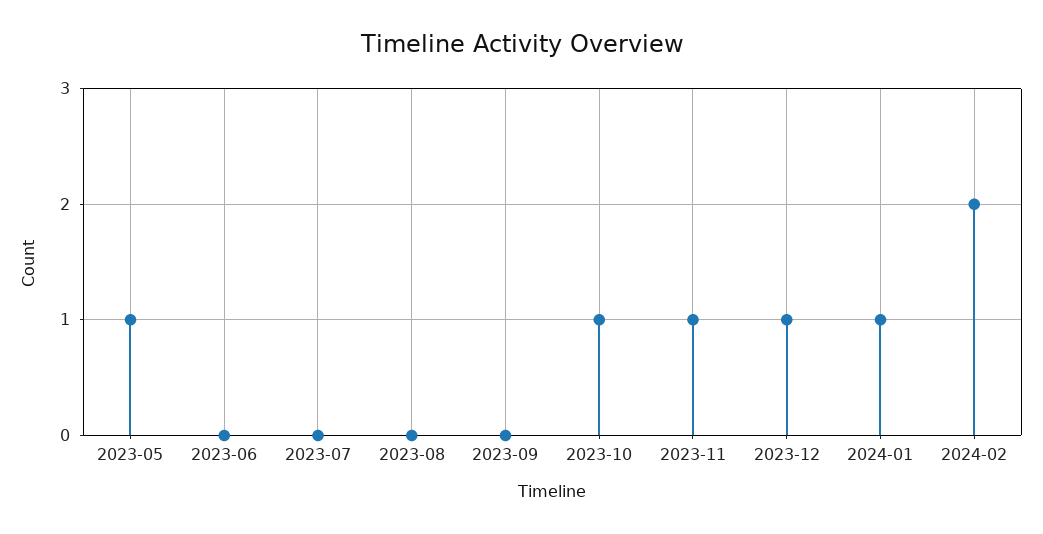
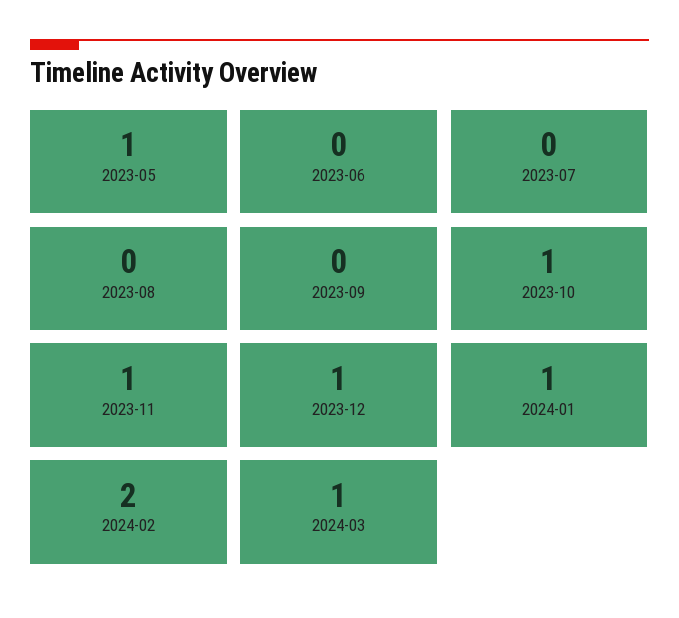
2024-03: none -> 1

